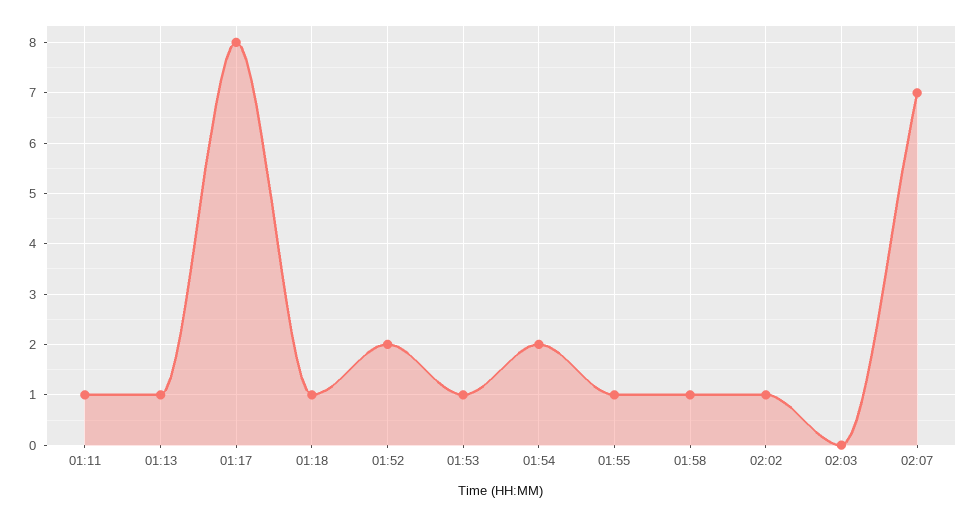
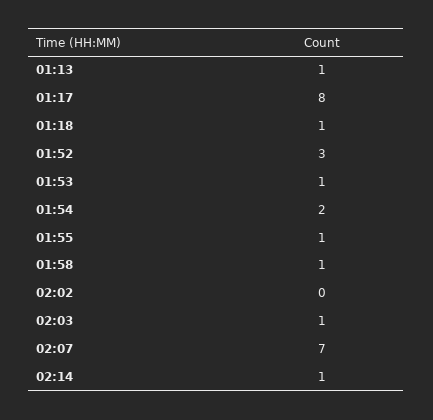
01:11: 1 -> none
01:52: 2 -> 3
02:02: 1 -> 0
02:03: 0 -> 1
02:14: none -> 1

